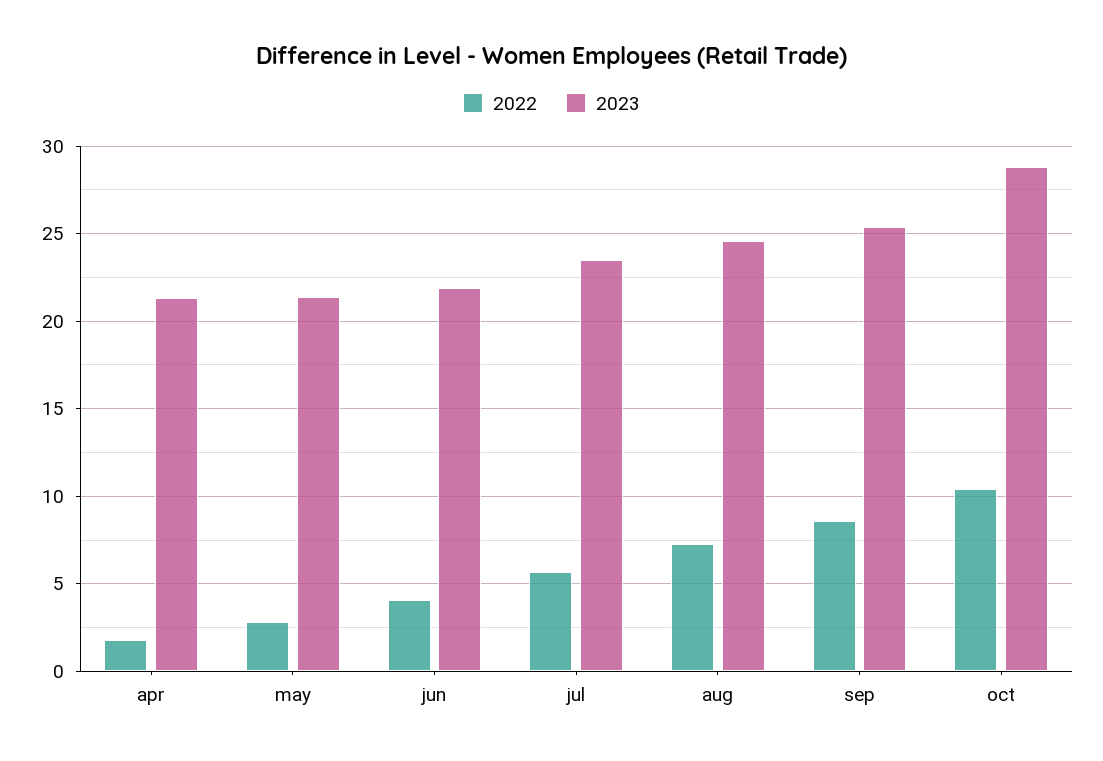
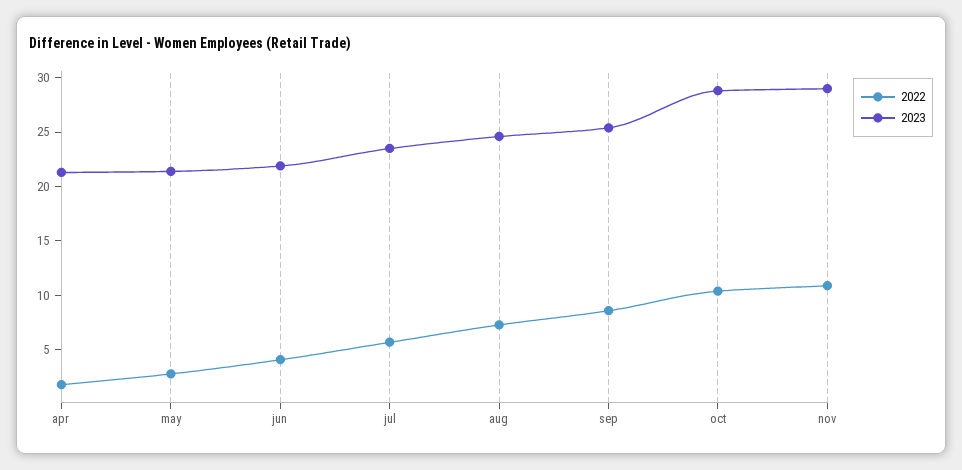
2022, nov: none -> 11
2023, nov: none -> 29

